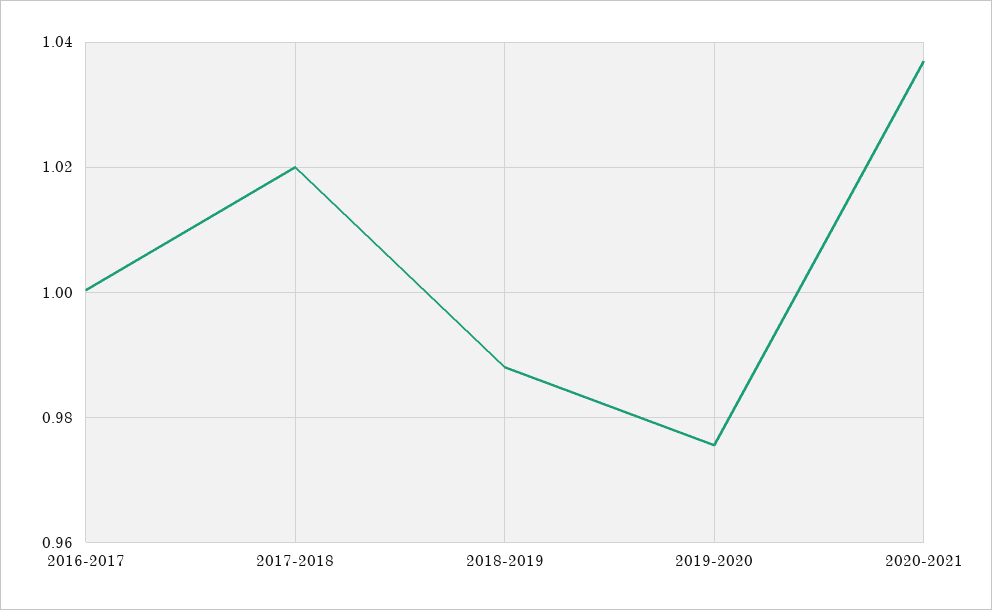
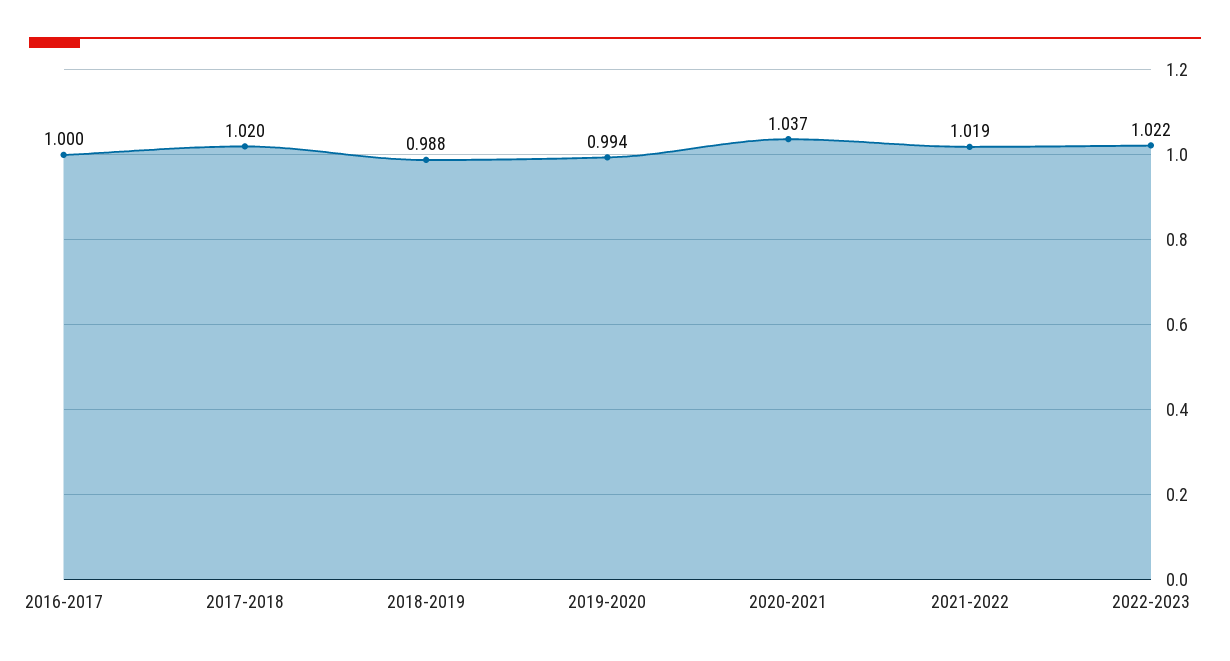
2019-2020: 0.976 -> 0.994
2021-2022: none -> 1.019
2022-2023: none -> 1.022

